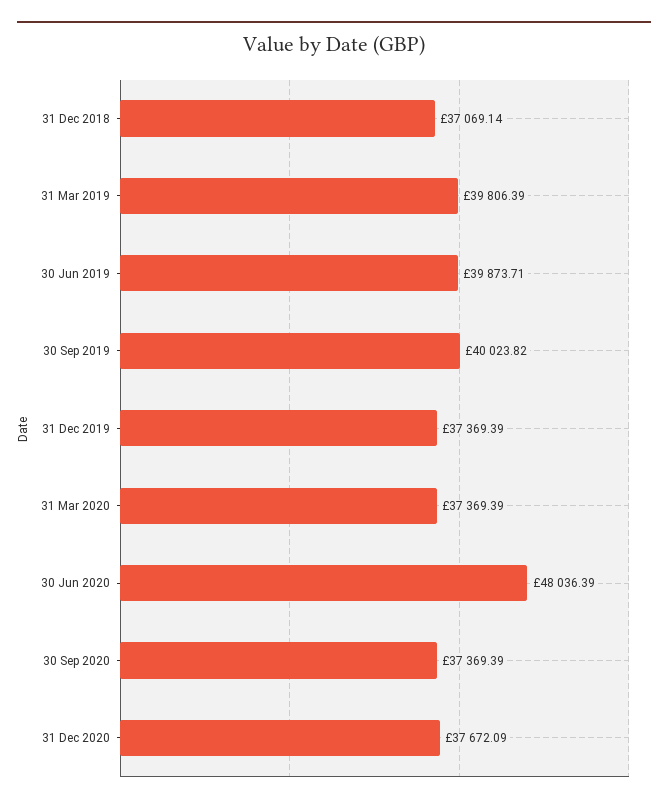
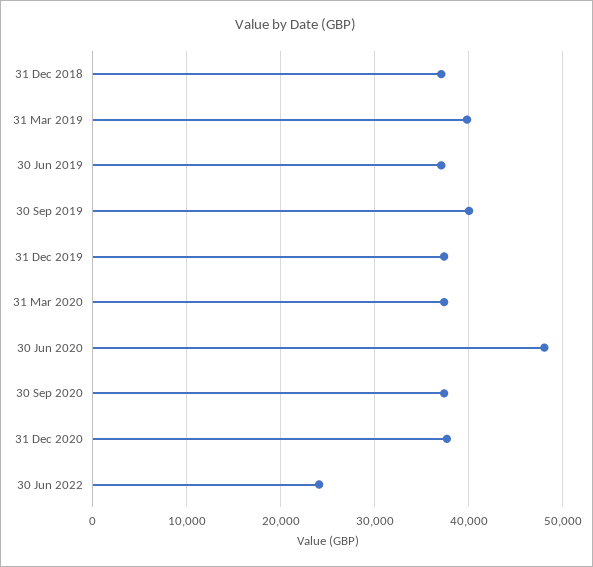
30 Jun 2019: 39873.71 -> 37000
30 Jun 2022: none -> 24000

